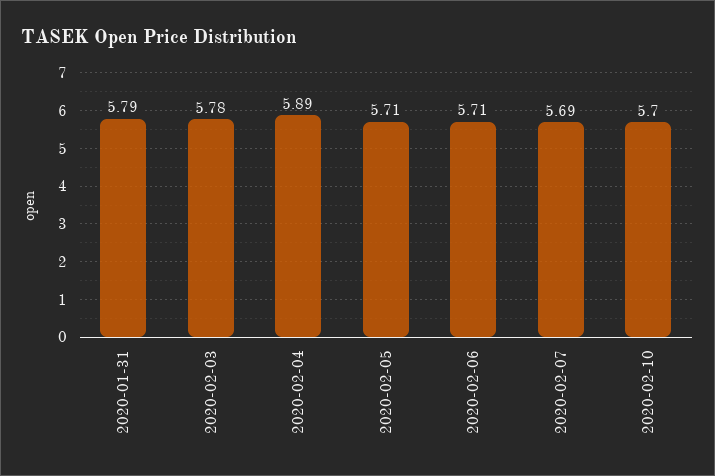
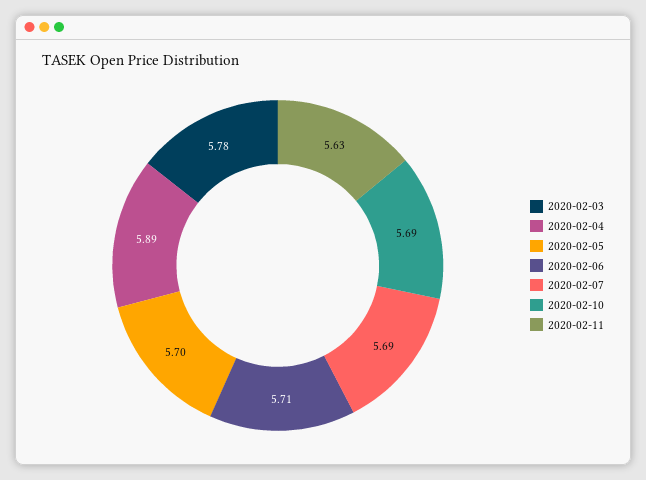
2020-01-31: 5.79 -> none
2020-02-05: 5.71 -> 5.7
2020-02-10: 5.7 -> 5.69
2020-02-11: none -> 5.63

